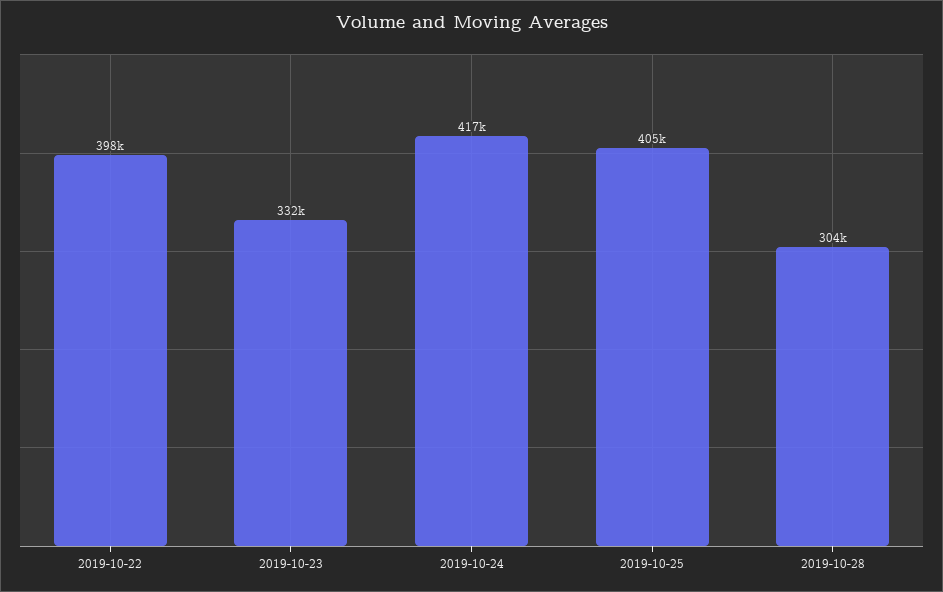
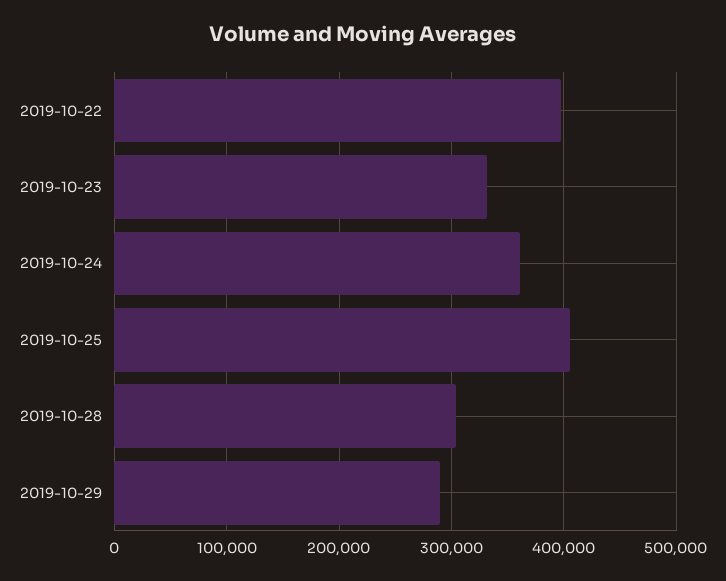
2019-10-24: 417000 -> 360000
2019-10-29: none -> 290000

